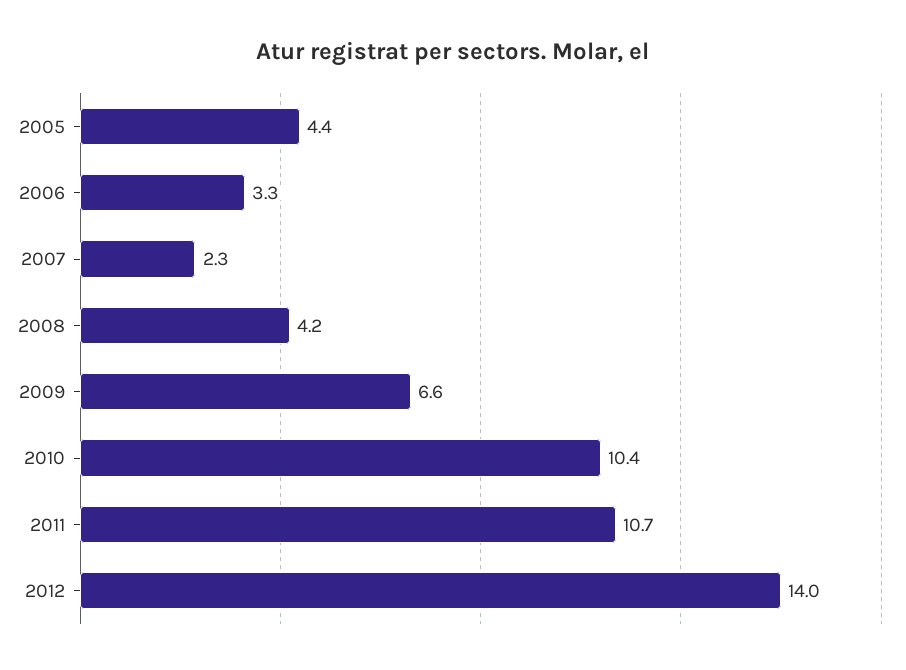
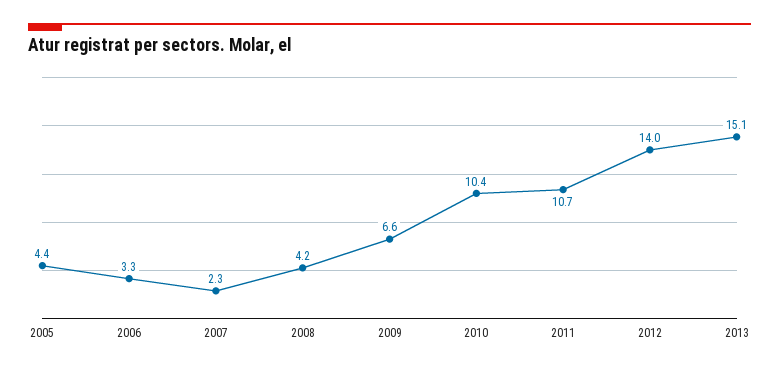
2013: none -> 15.1

